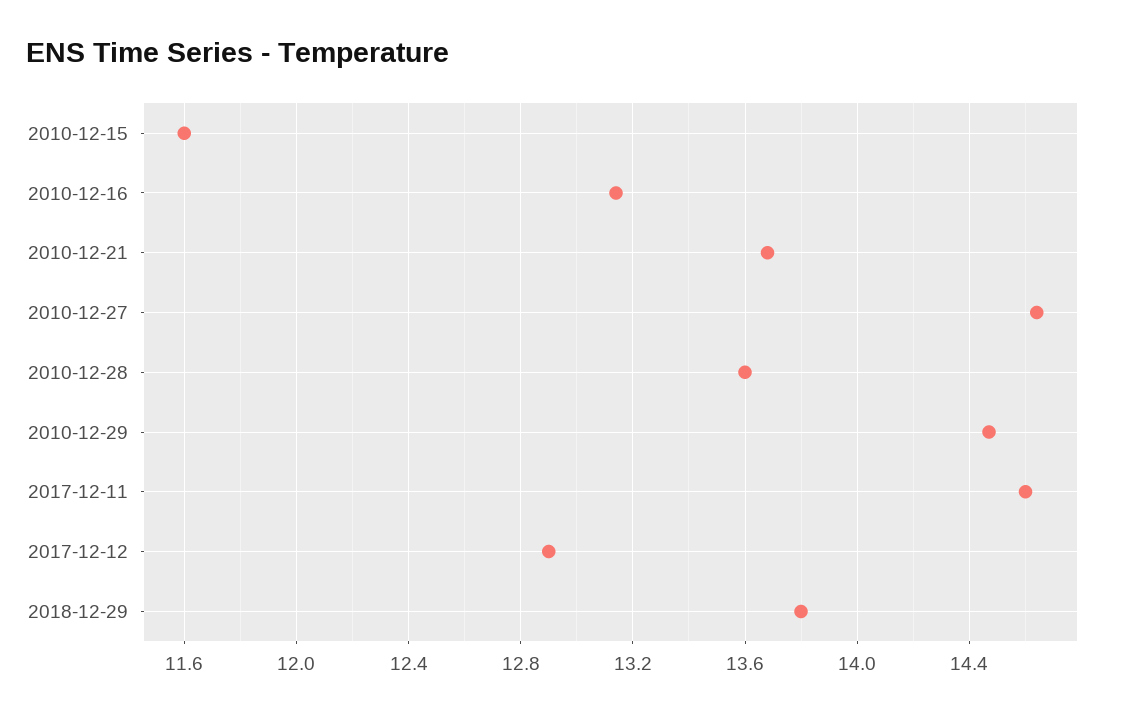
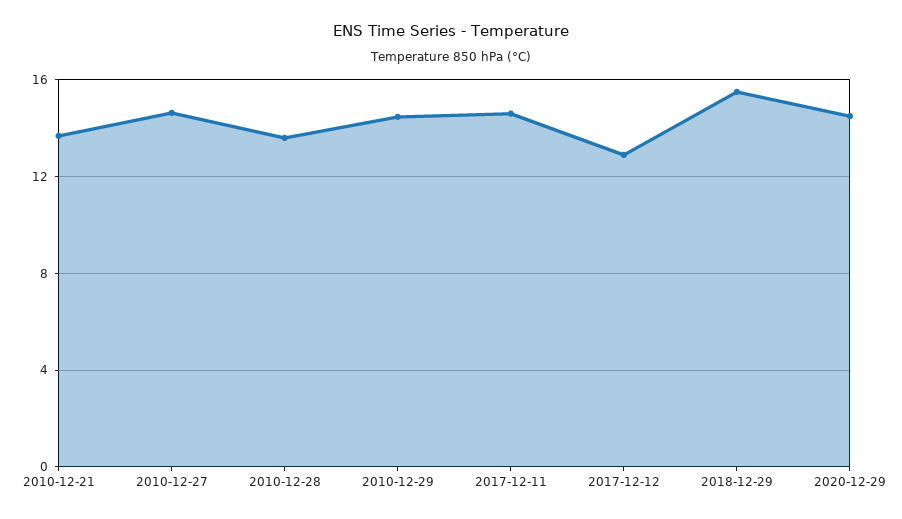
2010-12-15: 11.6 -> none
2010-12-16: 13.15 -> none
2018-12-29: 13.8 -> 15.5
2020-12-29: none -> 14.5

